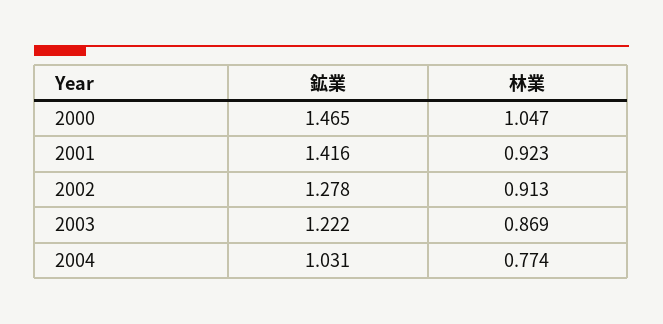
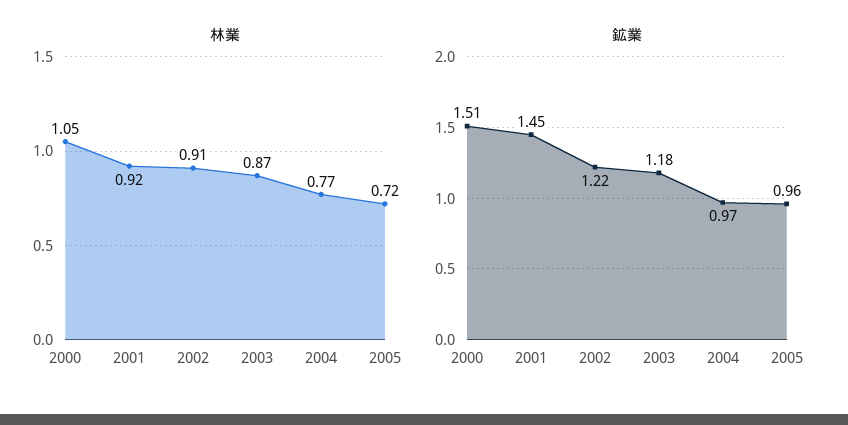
鉱業, 2000: 1.465 -> 1.51
鉱業, 2001: 1.416 -> 1.45
鉱業, 2002: 1.278 -> 1.22
鉱業, 2003: 1.222 -> 1.18
鉱業, 2004: 1.031 -> 0.97
林業, 2005: none -> 0.72
鉱業, 2005: none -> 0.96

